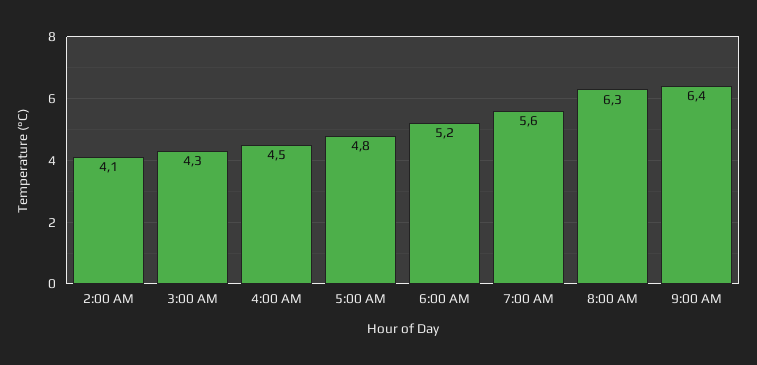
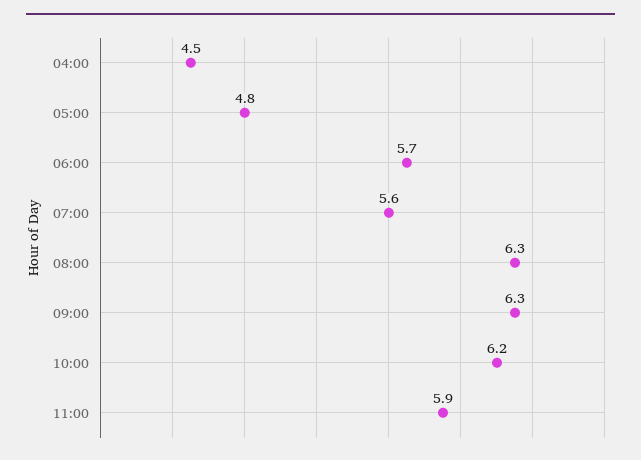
2:00 AM: 4.1 -> none
3:00 AM: 4.3 -> none
6:00 AM: 5.2 -> 5.7
9:00 AM: 6.4 -> 6.3
10:00: none -> 6.2
11:00: none -> 5.9

